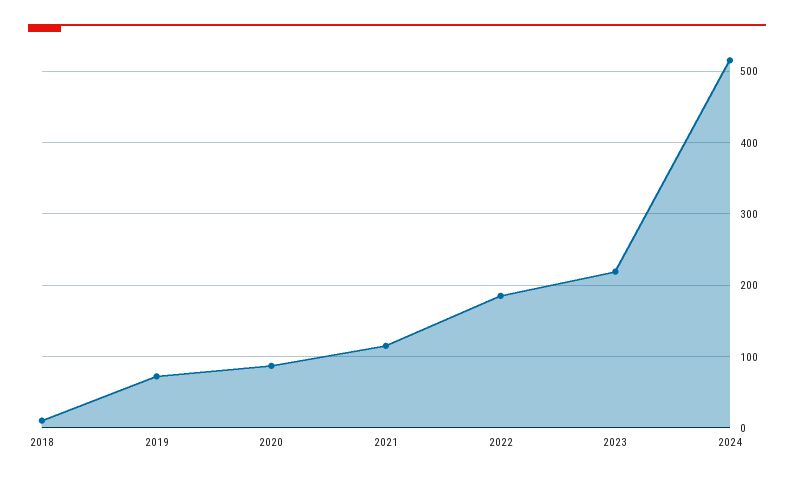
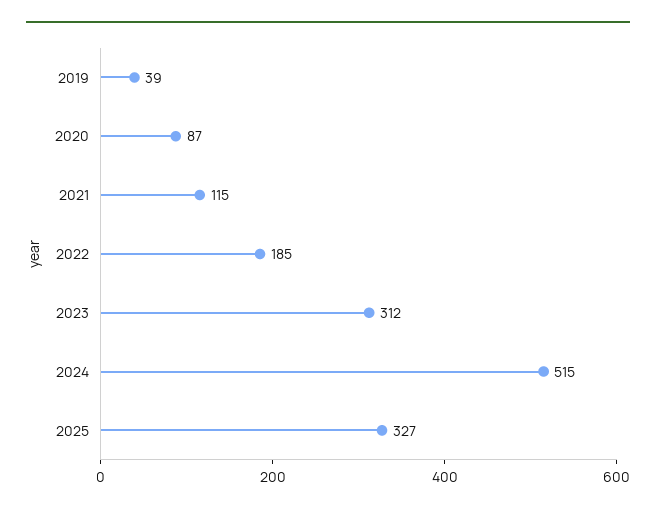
2018: 10 -> none
2019: 70 -> 39
2023: 220 -> 312
2025: none -> 327

